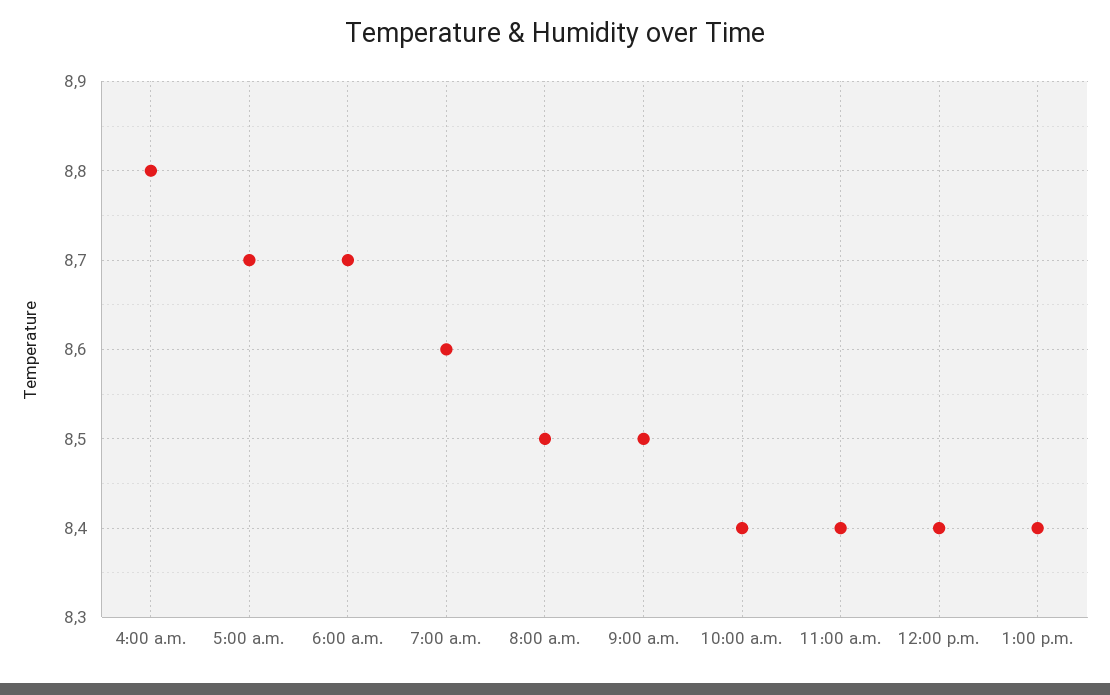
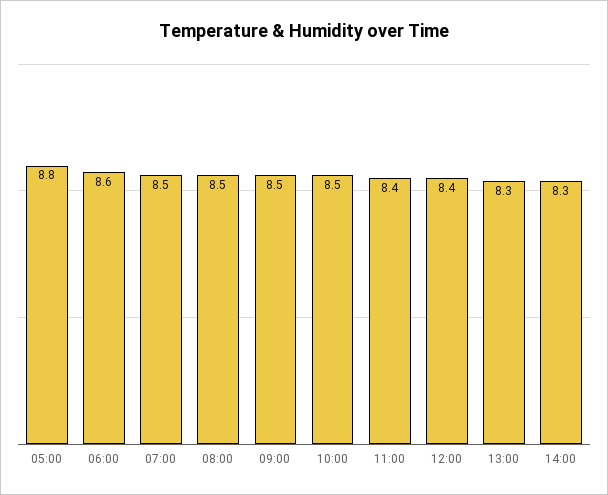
4:00 a.m.: 8.8 -> none
5:00 a.m.: 8.7 -> 8.8
6:00 a.m.: 8.7 -> 8.6
7:00 a.m.: 8.6 -> 8.5
10:00 a.m.: 8.4 -> 8.5
1:00 p.m.: 8.4 -> 8.3
14:00: none -> 8.3

